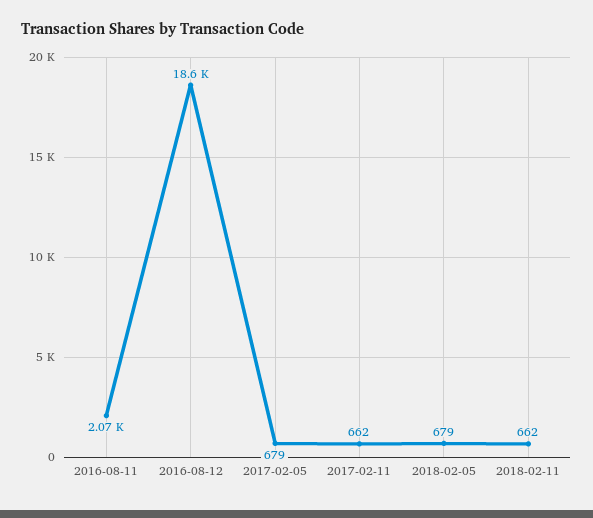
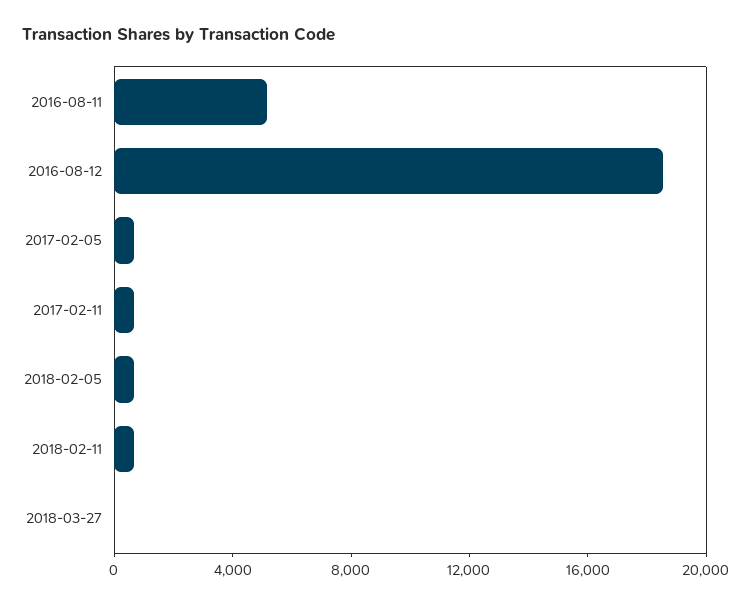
2016-08-11: 2070 -> 5000
2018-03-27: none -> 0

